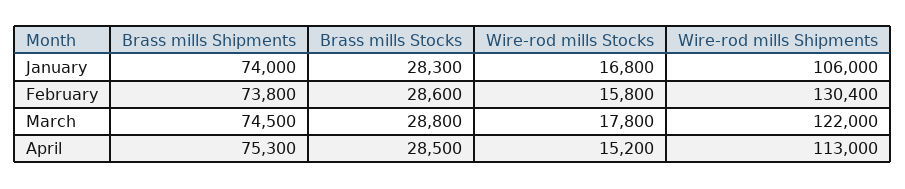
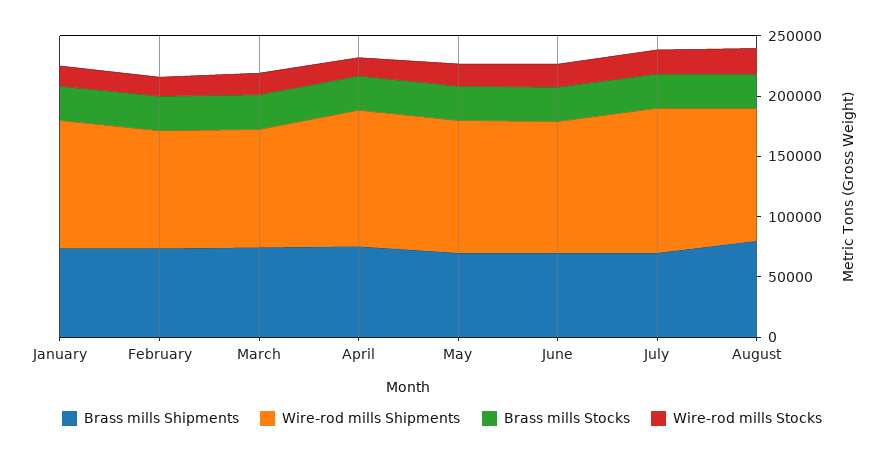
Wire-rod mills Shipments, February: 130400 -> 100000
Wire-rod mills Shipments, March: 122000 -> 100000
Brass mills Shipments, May: none -> 70000
Wire-rod mills Shipments, May: none -> 110000
Brass mills Stocks, May: none -> 30000
Wire-rod mills Stocks, May: none -> 20000
Brass mills Shipments, June: none -> 70000
Wire-rod mills Shipments, June: none -> 110000
Brass mills Stocks, June: none -> 30000
Wire-rod mills Stocks, June: none -> 20000
Brass mills Shipments, July: none -> 70000
Wire-rod mills Shipments, July: none -> 120000
Brass mills Stocks, July: none -> 30000
Wire-rod mills Stocks, July: none -> 20000
Brass mills Shipments, August: none -> 80000
Wire-rod mills Shipments, August: none -> 110000
Brass mills Stocks, August: none -> 30000
Wire-rod mills Stocks, August: none -> 20000

